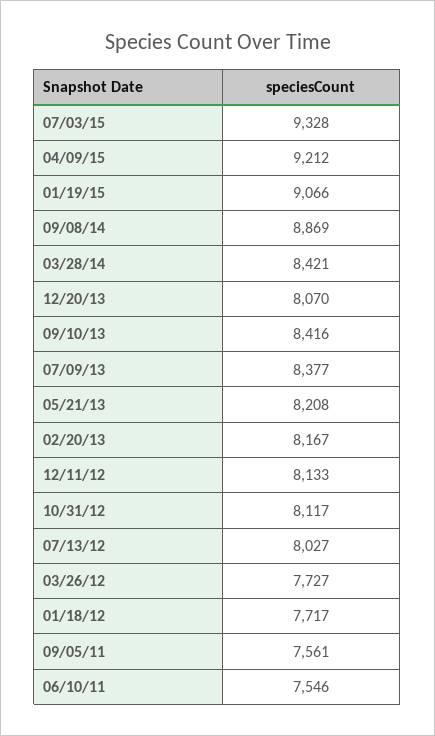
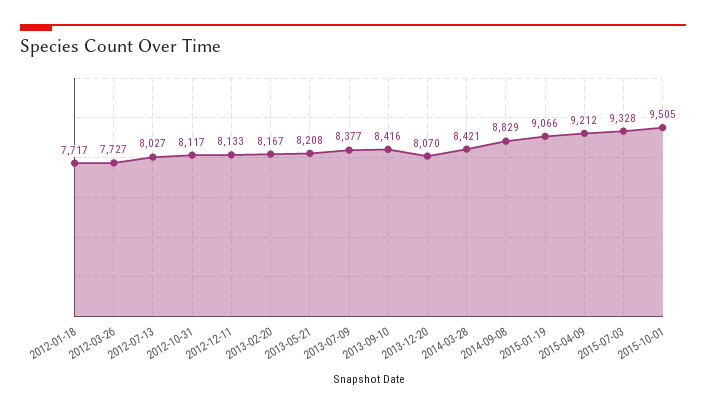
09/08/14: 8869 -> 8829
09/05/11: 7561 -> none
06/10/11: 7546 -> none
2015-10-01: none -> 9505

